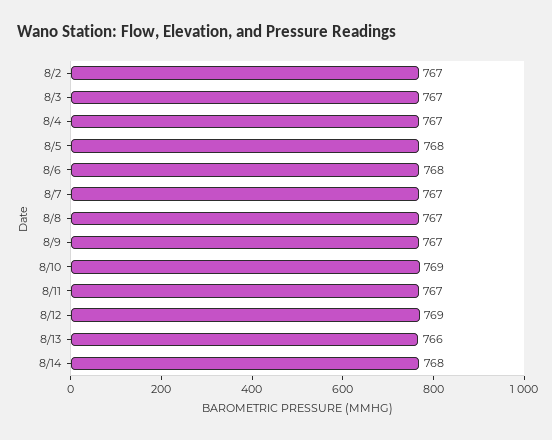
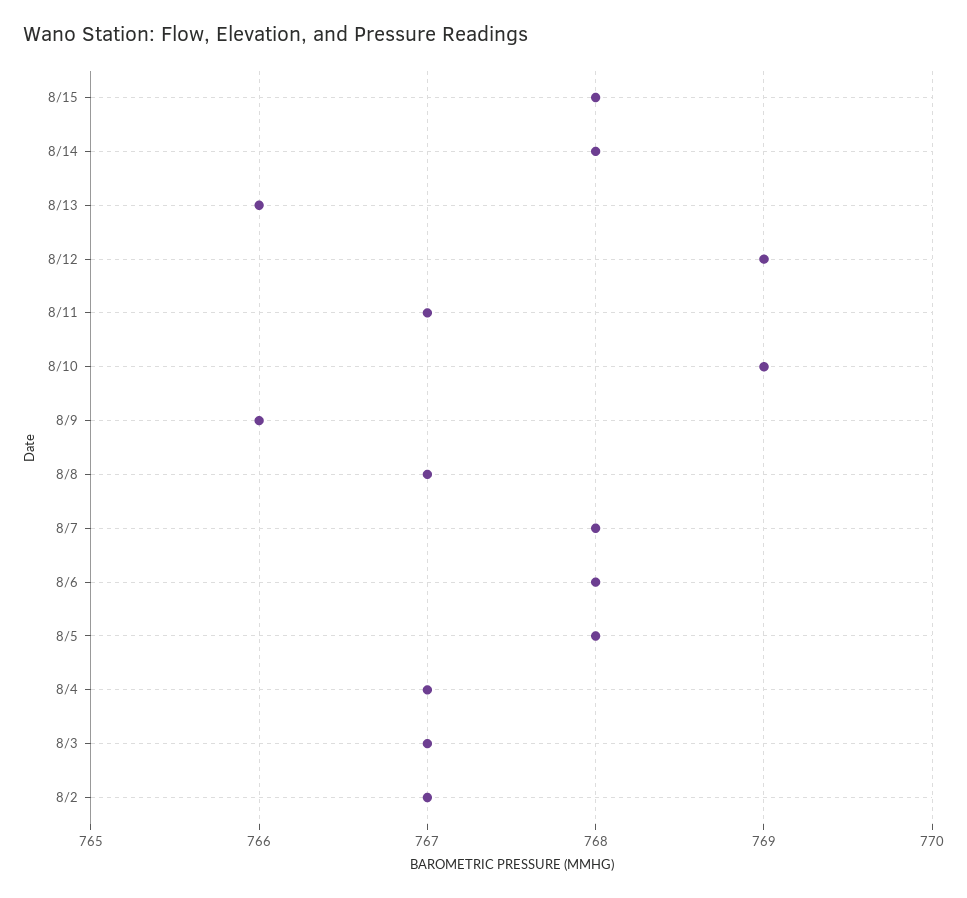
8/7: 767 -> 768
8/9: 767 -> 766
8/15: none -> 768

